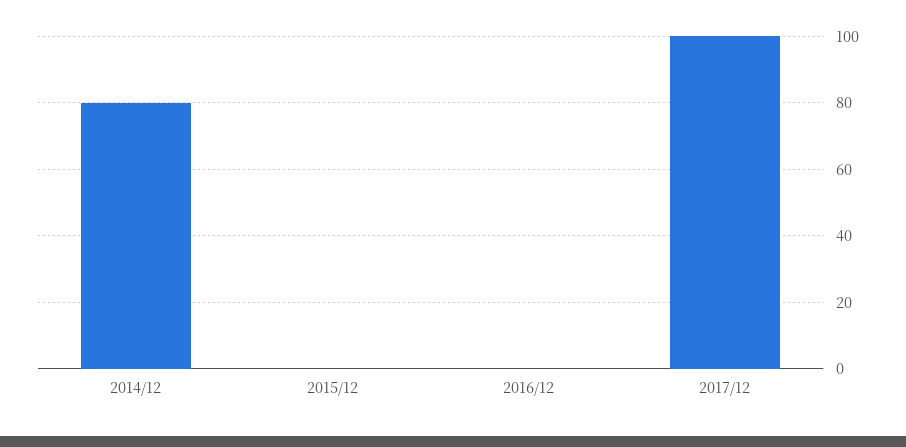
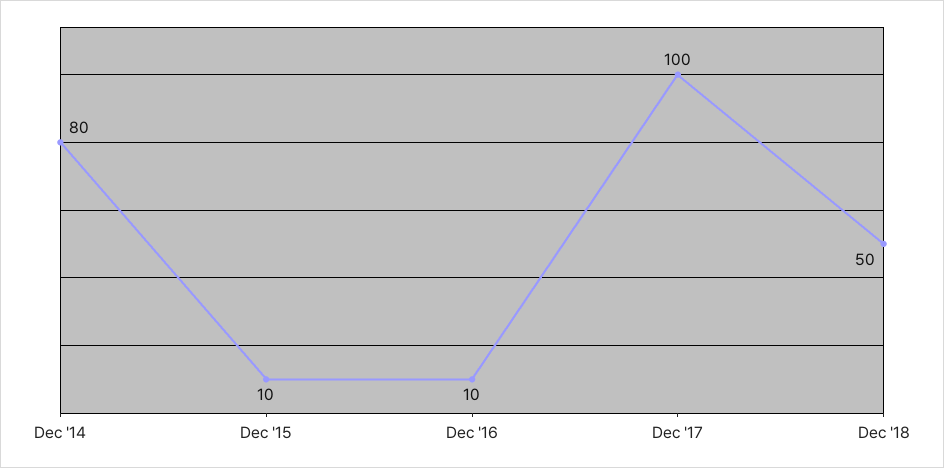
2015/12: 0 -> 10
2016/12: 0 -> 10
Dec '18: none -> 50

